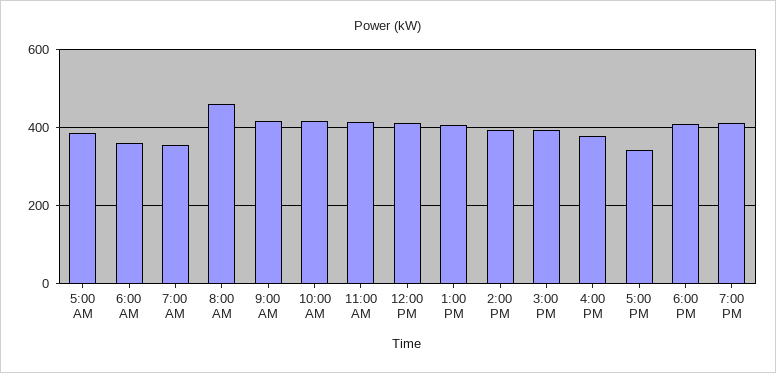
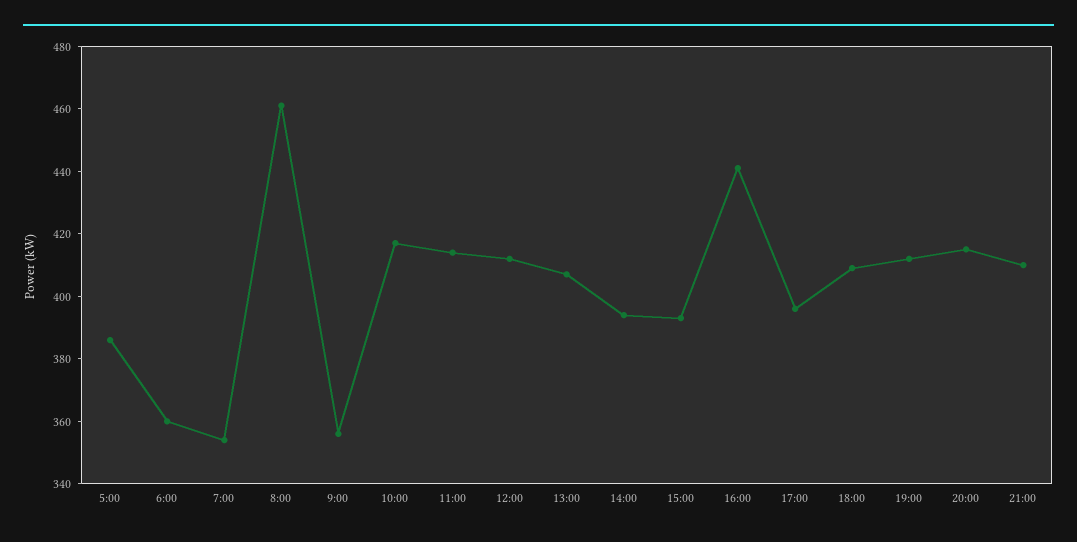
9:00 AM: 420 -> 355
4:00 PM: 380 -> 440
5:00 PM: 340 -> 395
20:00: none -> 415
21:00: none -> 410

